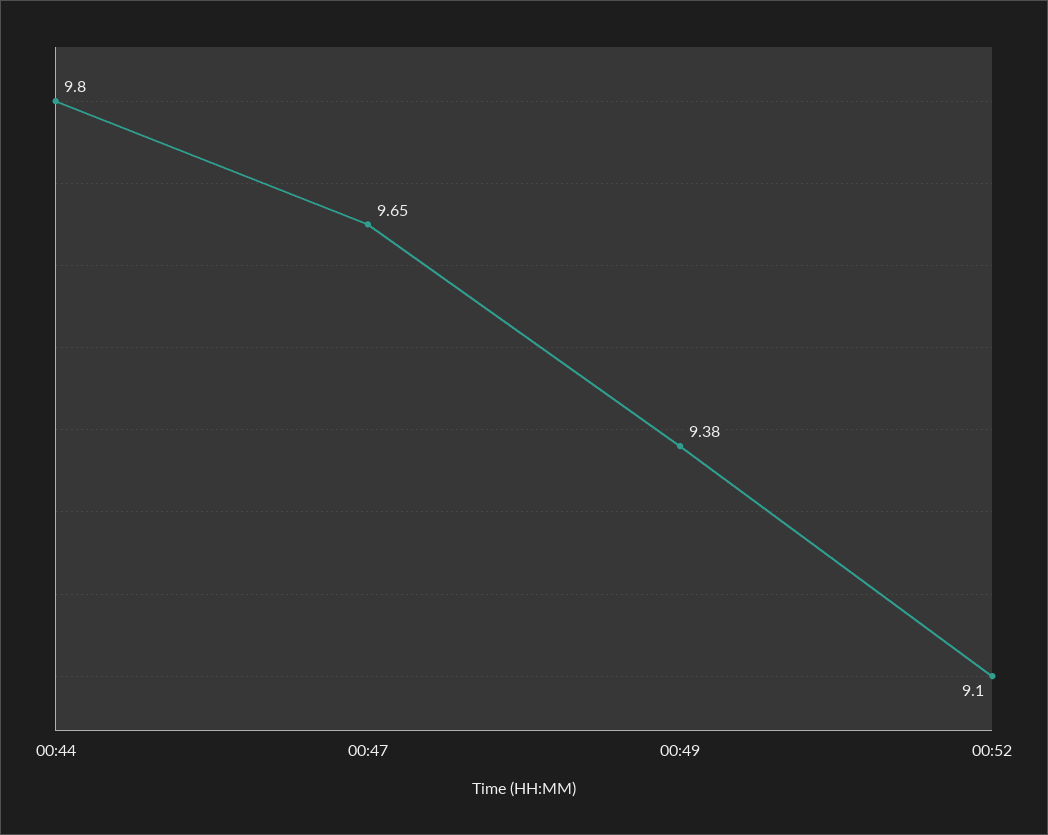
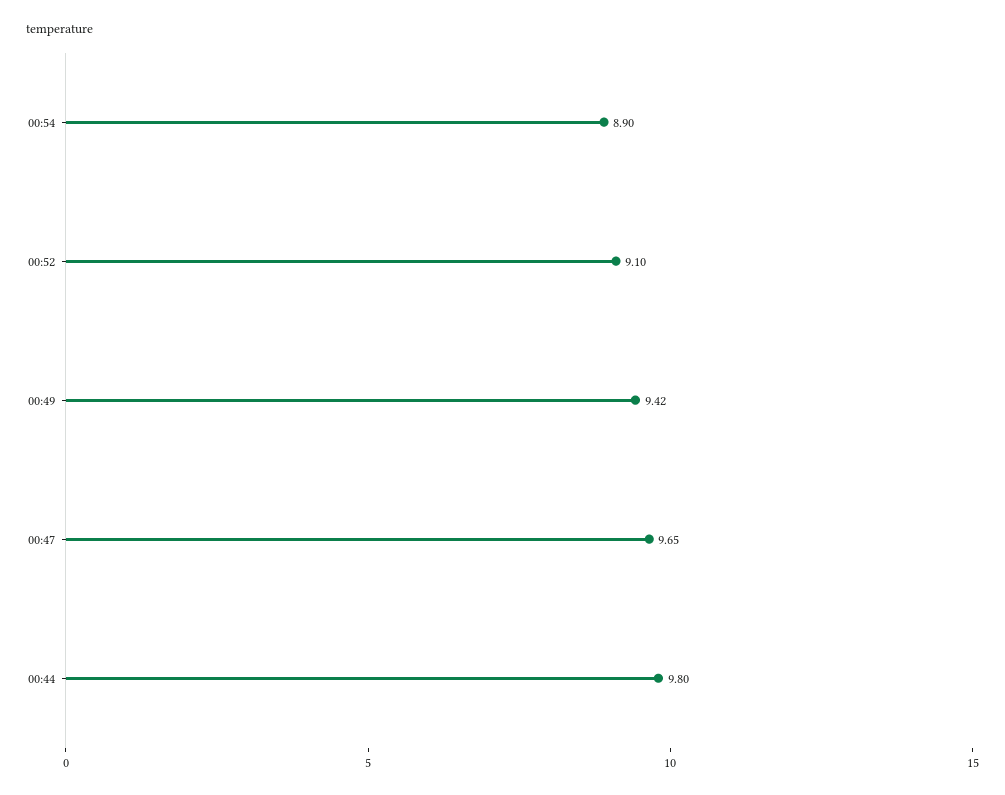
00:49: 9.38 -> 9.42
00:54: none -> 8.9

